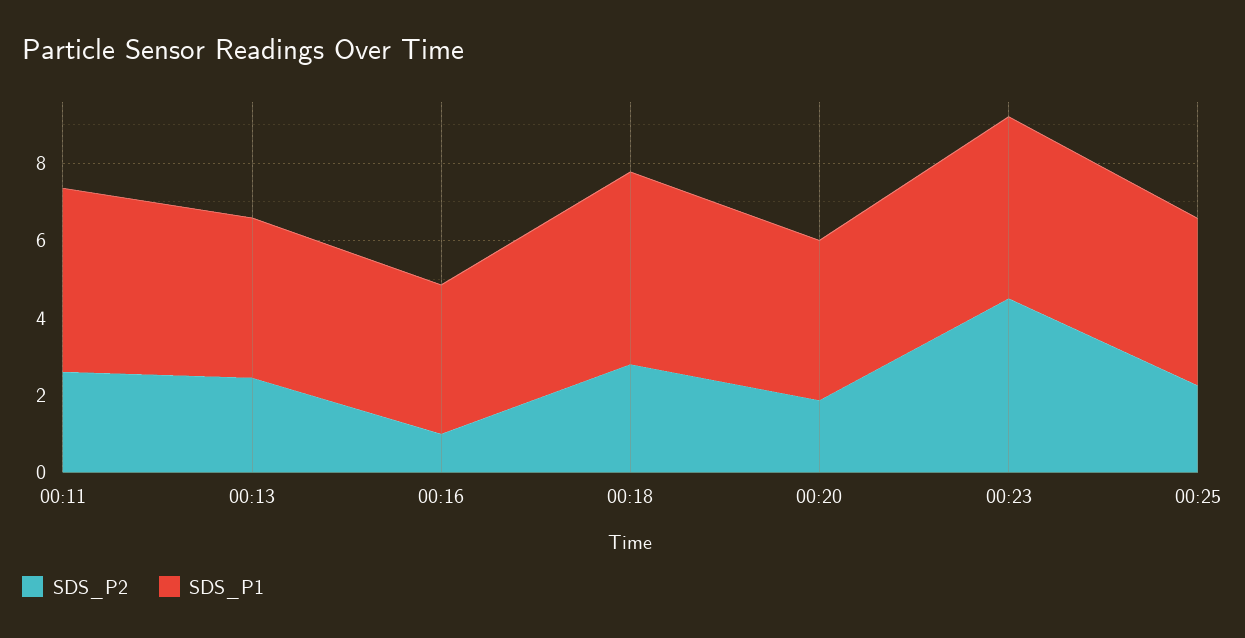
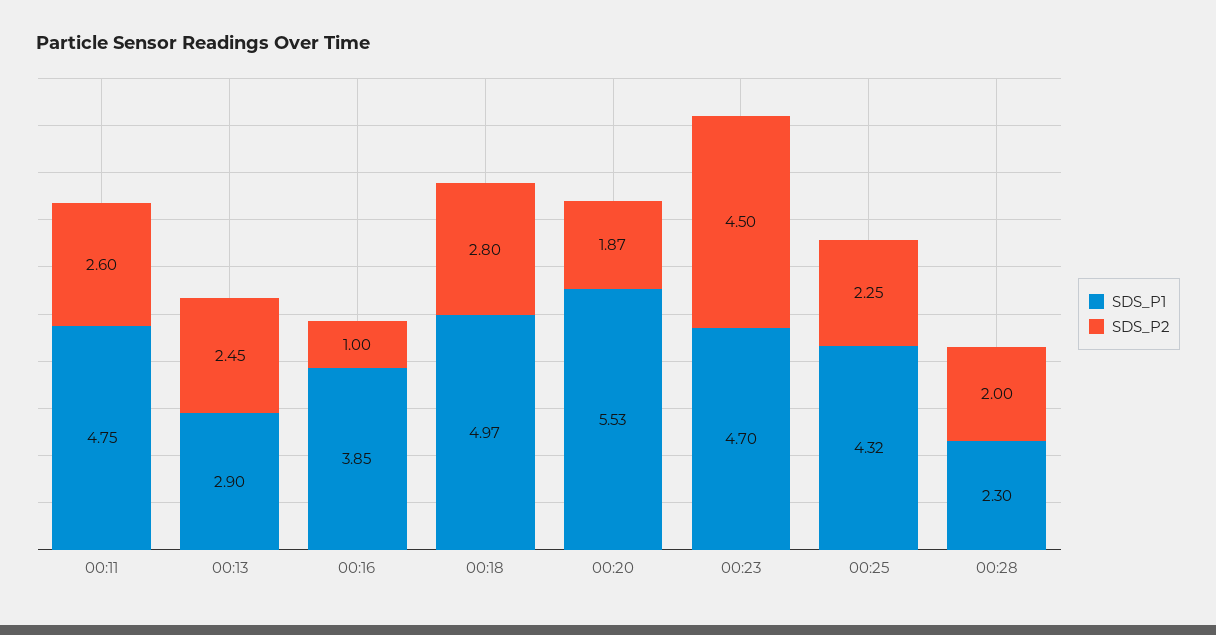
SDS_P1, 00:13: 4 -> 2.9
SDS_P1, 00:20: 4 -> 5.53
SDS_P1, 00:28: none -> 2.3
SDS_P2, 00:28: none -> 2

